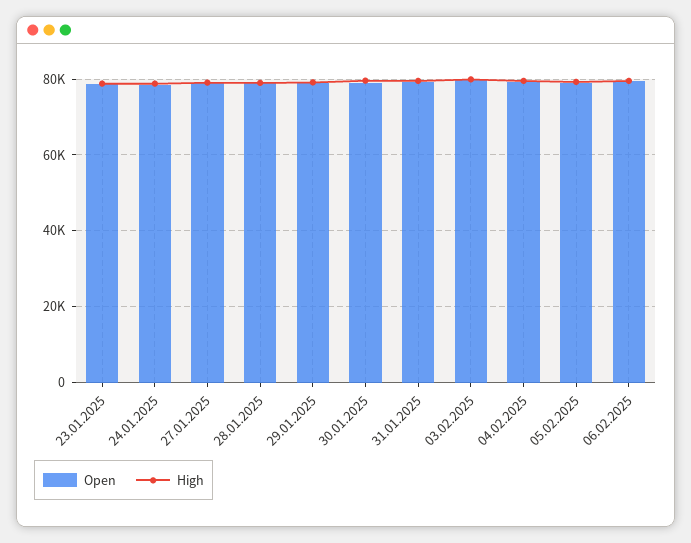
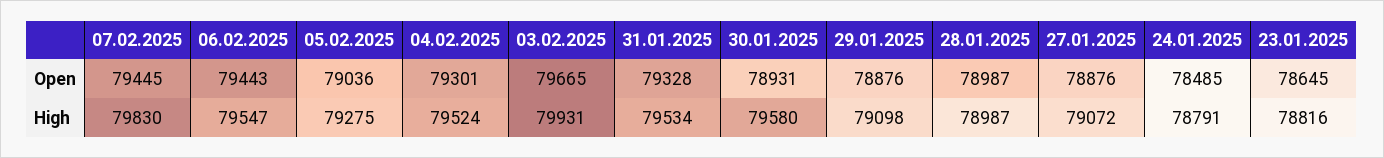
Open, 07.02.2025: none -> 79445
High, 07.02.2025: none -> 79830

